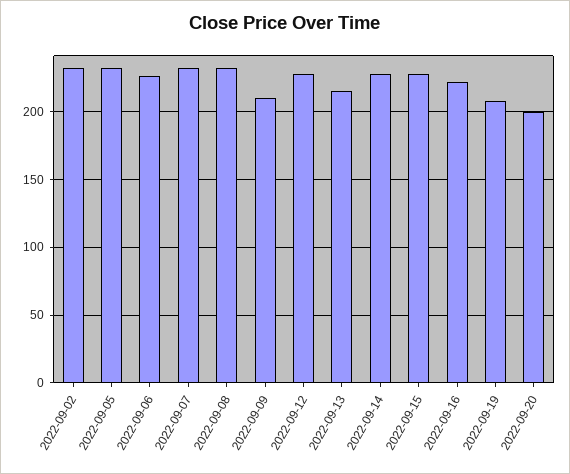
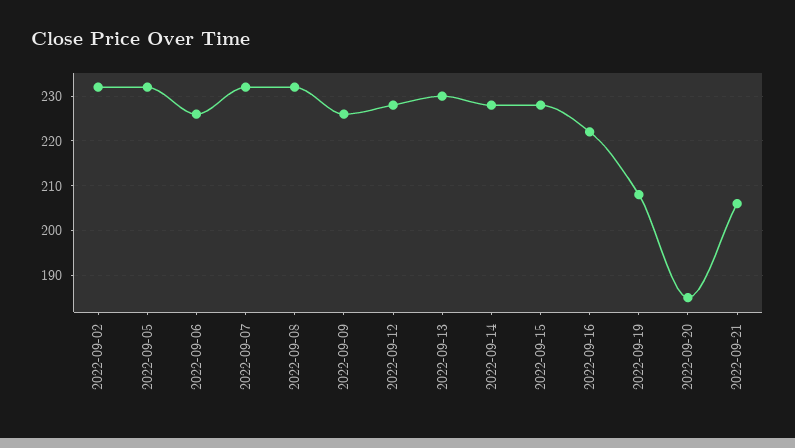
2022-09-09: 210 -> 225
2022-09-13: 215 -> 230
2022-09-20: 200 -> 185
2022-09-21: none -> 205

